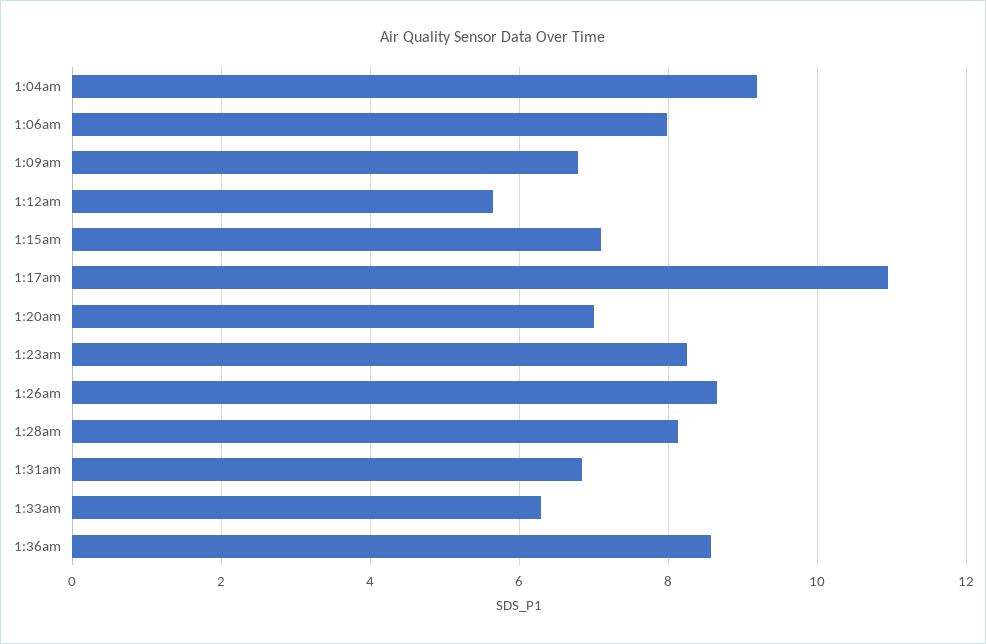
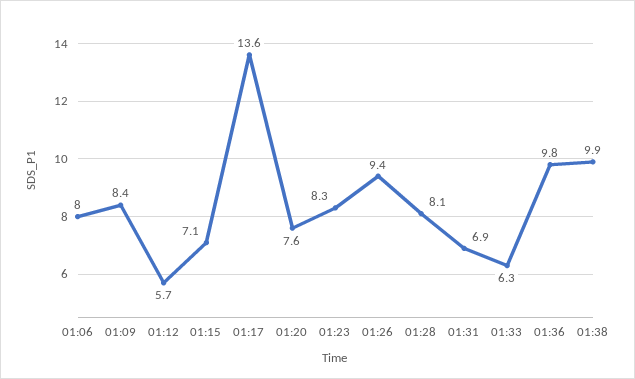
1:04am: 9.2 -> none
1:09am: 6.8 -> 8.4
1:17am: 11 -> 13.6
1:20am: 7 -> 7.6
1:26am: 8.6 -> 9.4
1:36am: 8.6 -> 9.8
01:38: none -> 9.9

